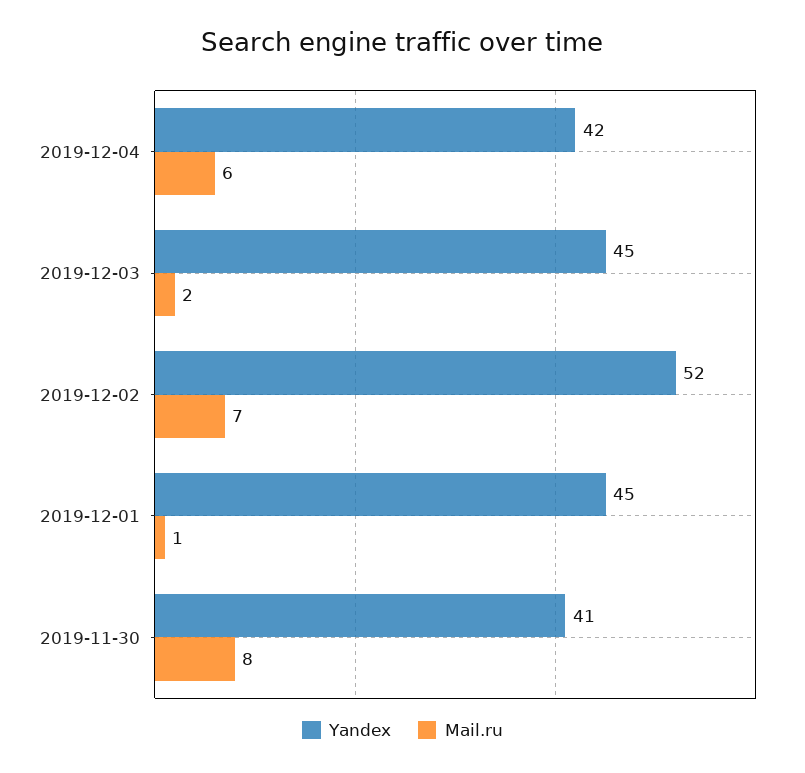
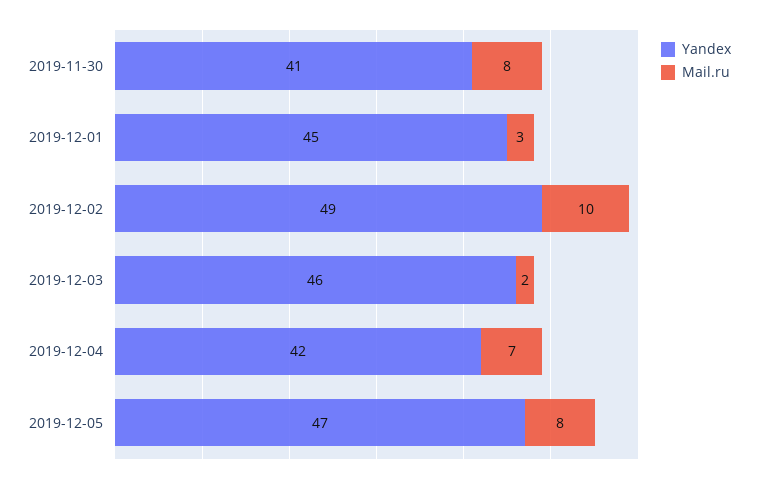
Mail.ru, 2019-12-04: 6 -> 7
Yandex, 2019-12-03: 45 -> 46
Yandex, 2019-12-02: 52 -> 49
Mail.ru, 2019-12-02: 7 -> 10
Mail.ru, 2019-12-01: 1 -> 3
Yandex, 2019-12-05: none -> 47
Mail.ru, 2019-12-05: none -> 8

